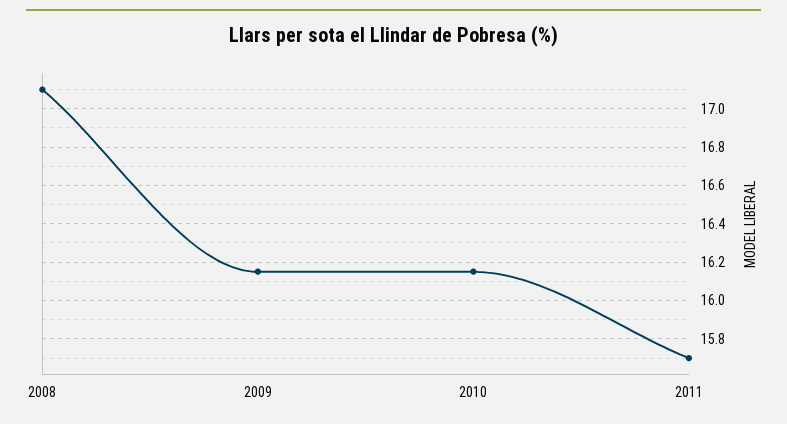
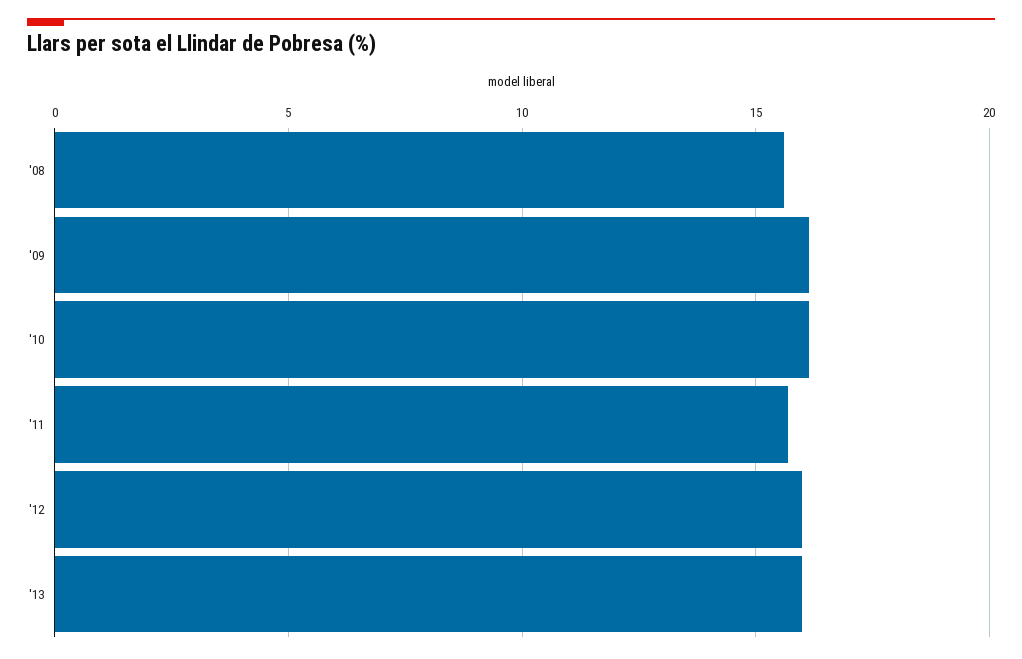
2008: 17.1 -> 15.5
'12: none -> 16
'13: none -> 16

